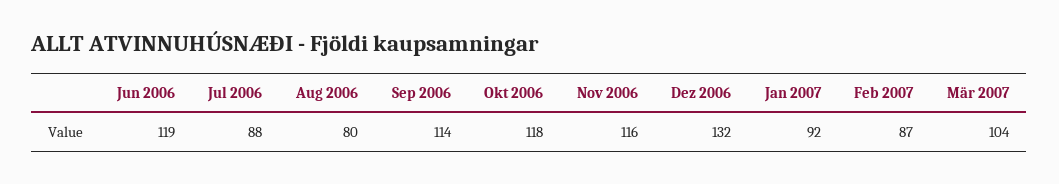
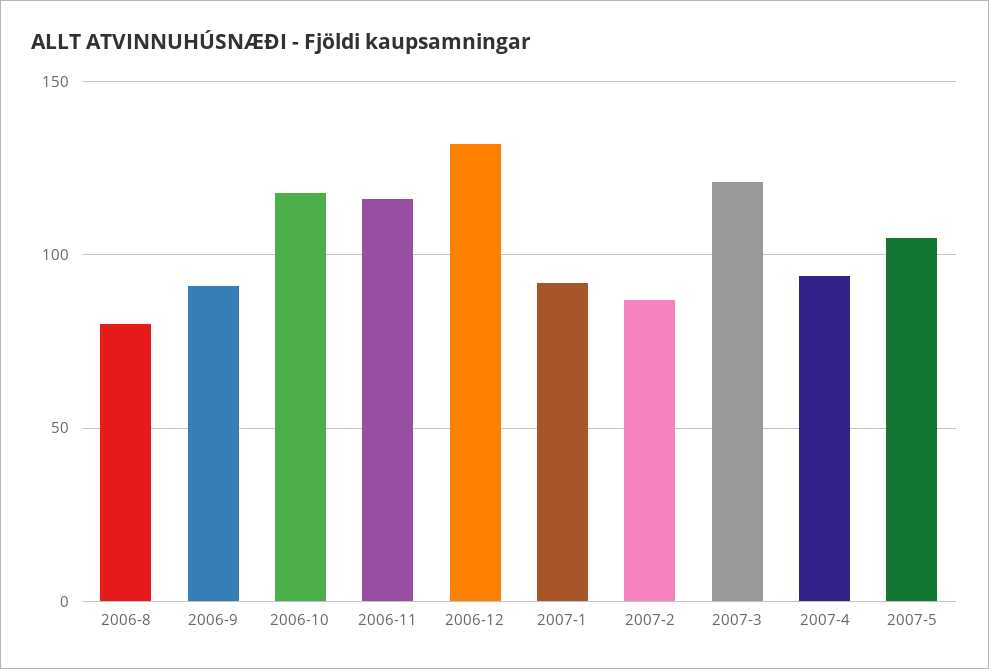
Jun 2006: 119 -> none
Jul 2006: 88 -> none
Sep 2006: 114 -> 90
Mär 2007: 104 -> 120
2007-4: none -> 95
2007-5: none -> 105

